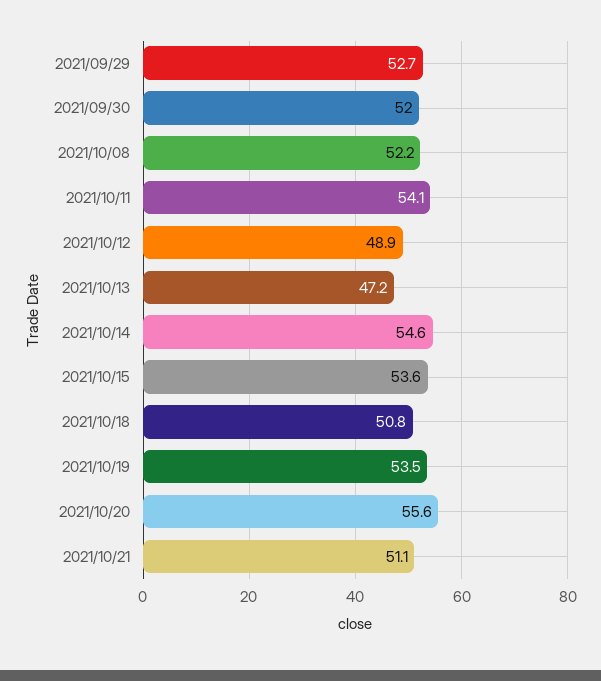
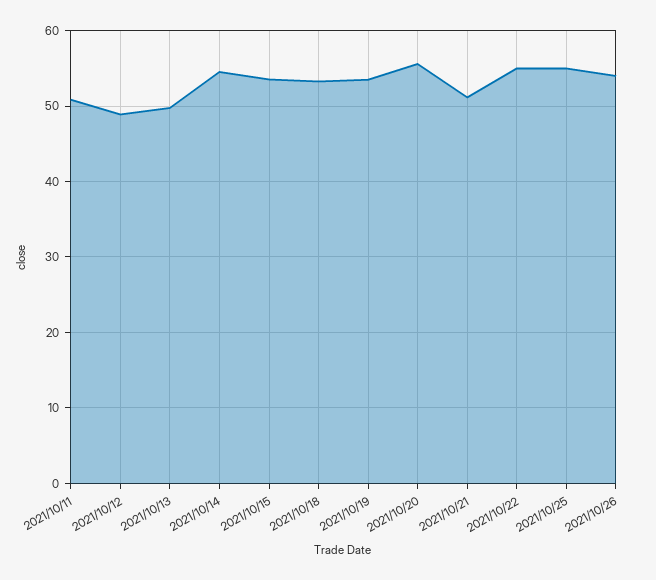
2021/09/29: 52.7 -> none
2021/09/30: 52 -> none
2021/10/08: 52.2 -> none
2021/10/11: 54.1 -> 51
2021/10/13: 47.2 -> 50
2021/10/18: 50.8 -> 53
2021/10/22: none -> 55
2021/10/25: none -> 55
2021/10/26: none -> 54

